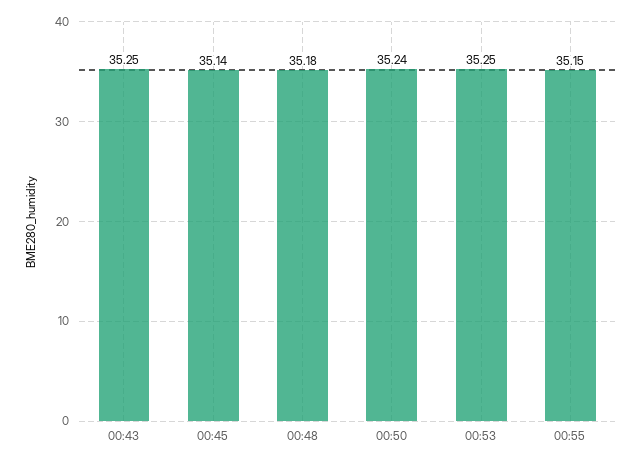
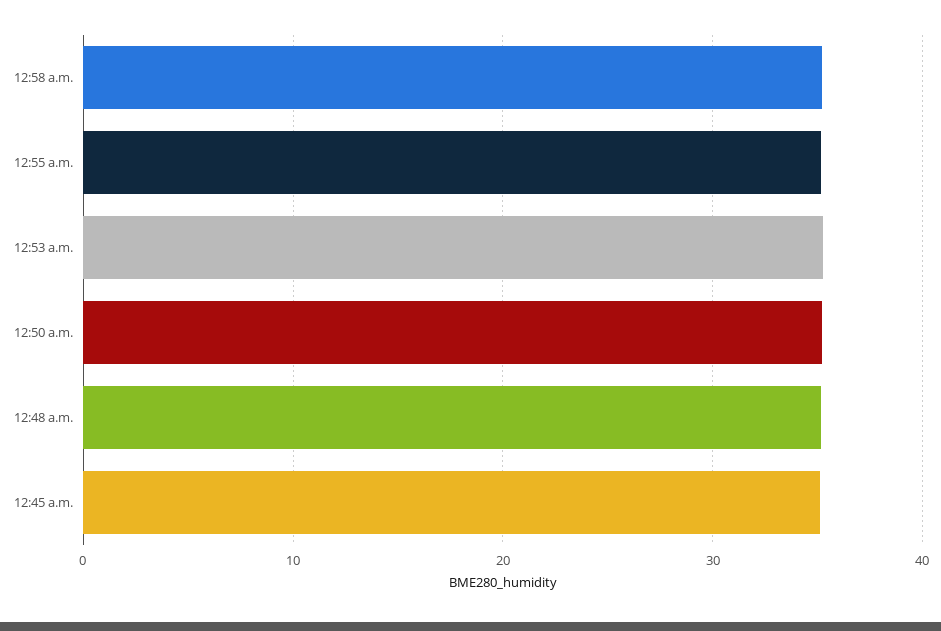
00:43: 35.25 -> none
12:58 a.m.: none -> 35

